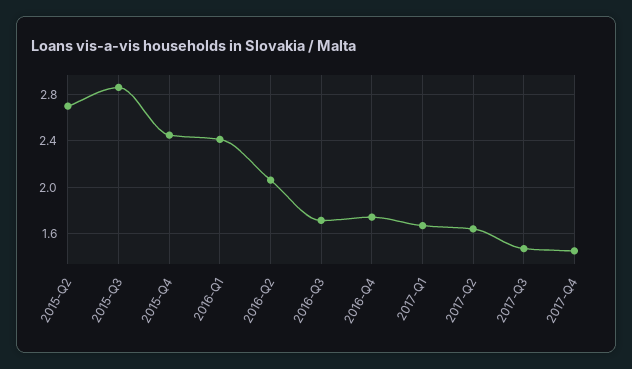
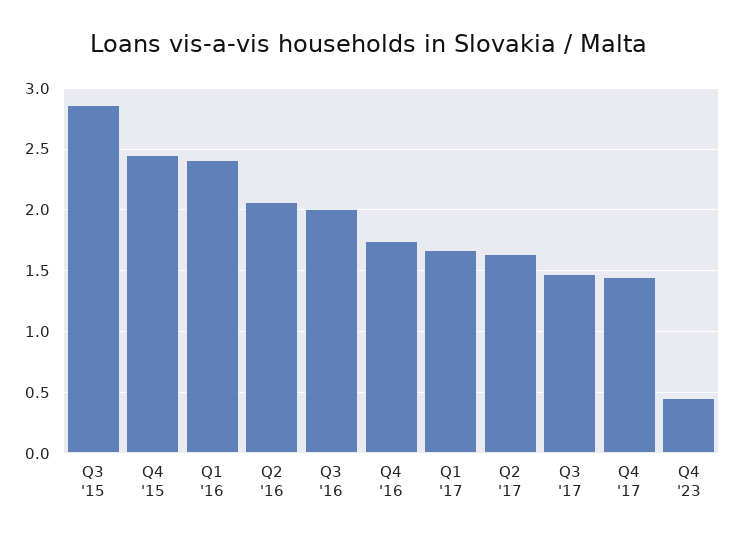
2015-Q2: 2.7 -> none
2016-Q3: 1.7 -> 2
Q4 '23: none -> 0.45

